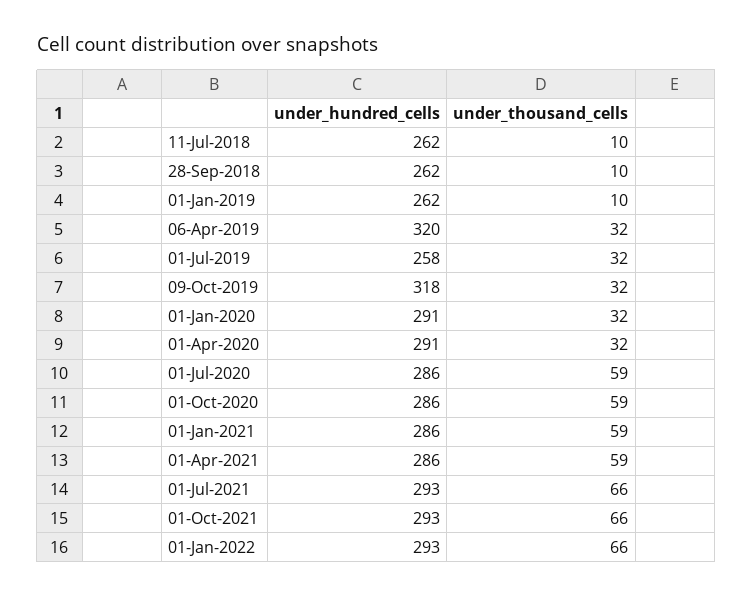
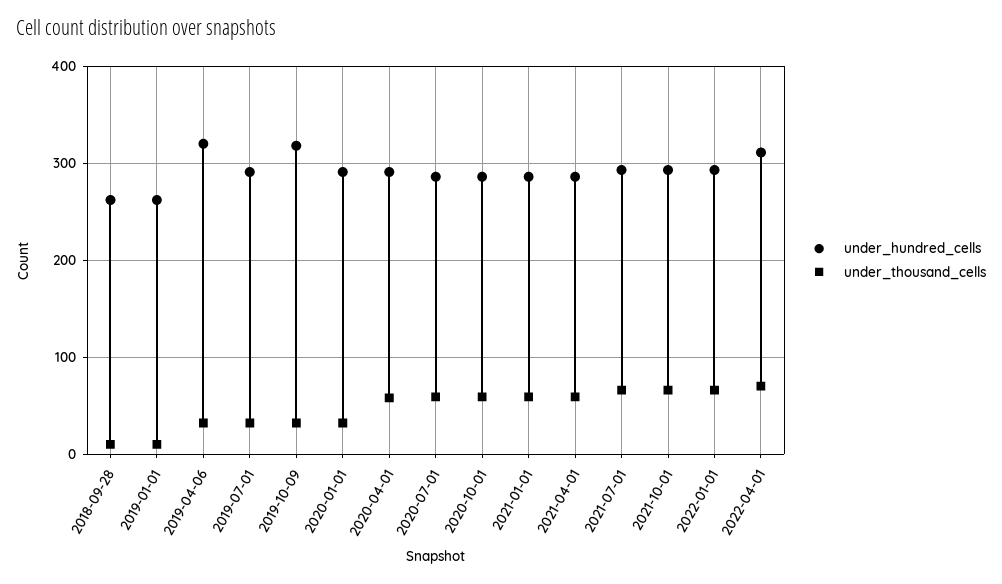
under_hundred_cells, 11-Jul-2018: 262 -> none
under_thousand_cells, 11-Jul-2018: 10 -> none
under_hundred_cells, 01-Jul-2019: 258 -> 290
under_thousand_cells, 01-Apr-2020: 32 -> 60
under_hundred_cells, 2022-04-01: none -> 310
under_thousand_cells, 2022-04-01: none -> 70

